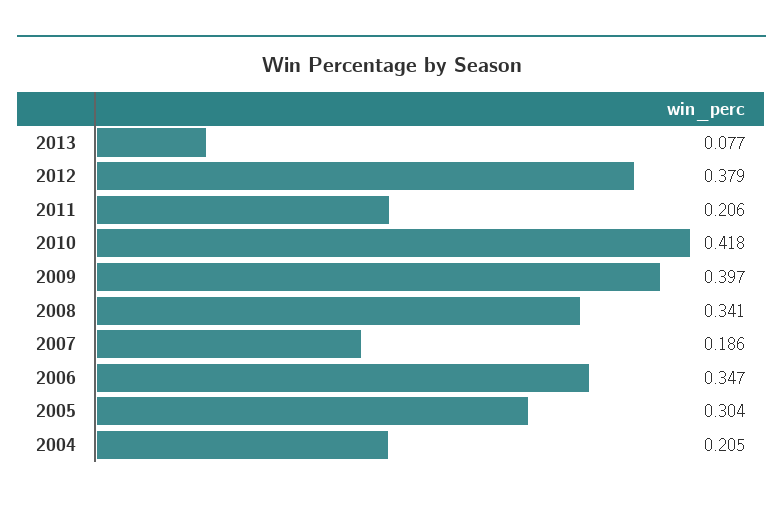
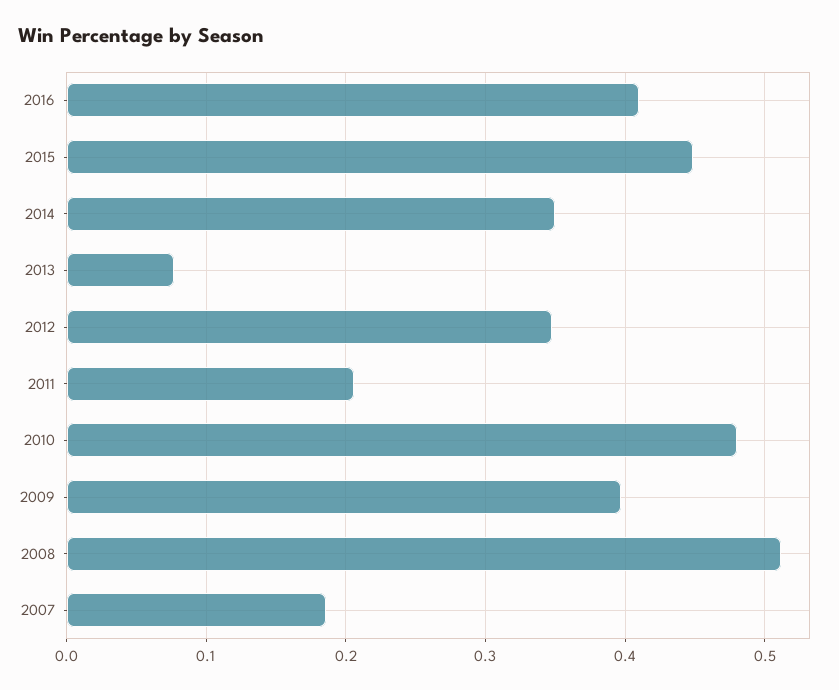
2012: 0.379 -> 0.35
2010: 0.418 -> 0.48
2008: 0.341 -> 0.51
2006: 0.347 -> none
2005: 0.304 -> none
2004: 0.205 -> none
2016: none -> 0.41
2015: none -> 0.45
2014: none -> 0.35

